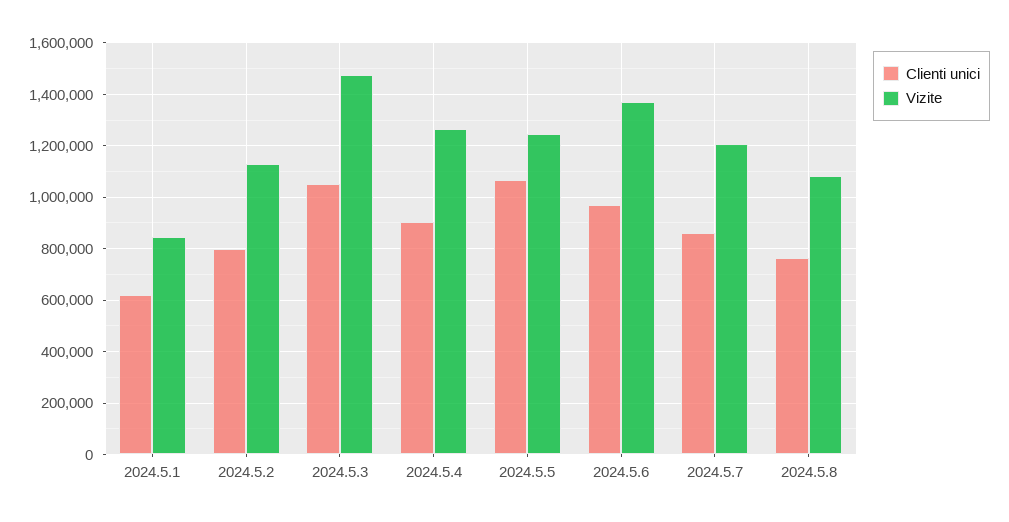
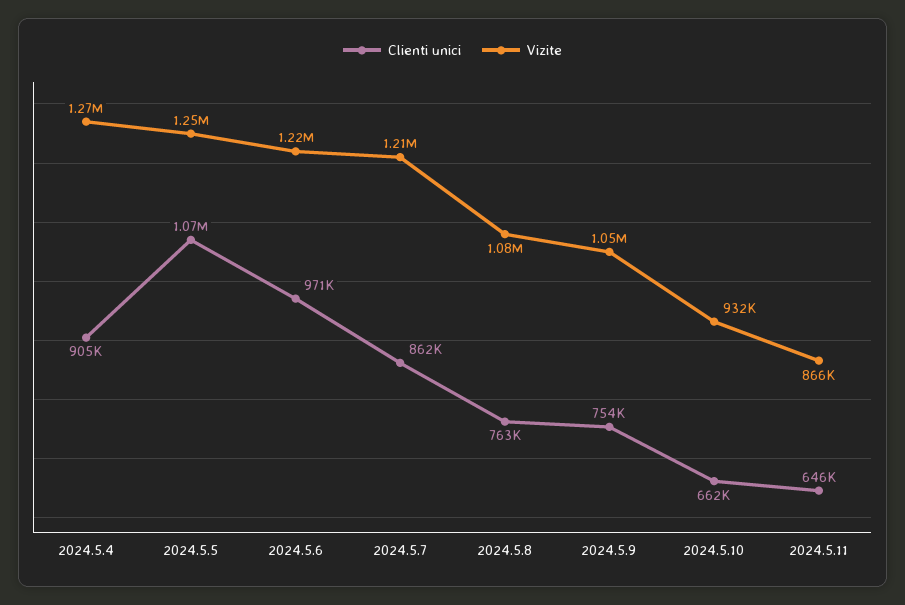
Clienti unici, 2024.5.1: 625000 -> none
Vizite, 2024.5.1: 850000 -> none
Clienti unici, 2024.5.2: 800000 -> none
Vizite, 2024.5.2: 1125000 -> none
Clienti unici, 2024.5.3: 1050000 -> none
Vizite, 2024.5.3: 1475000 -> none
Vizite, 2024.5.6: 1375000 -> 1220000
Clienti unici, 2024.5.9: none -> 754000
Vizite, 2024.5.9: none -> 1050000
Clienti unici, 2024.5.10: none -> 662000
Vizite, 2024.5.10: none -> 932000
Clienti unici, 2024.5.11: none -> 646000
Vizite, 2024.5.11: none -> 866000

